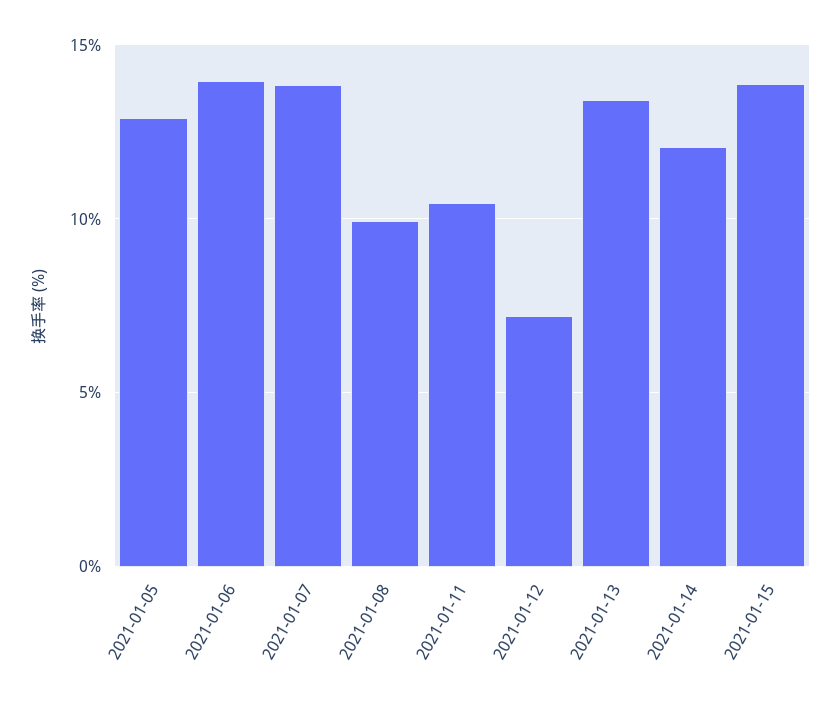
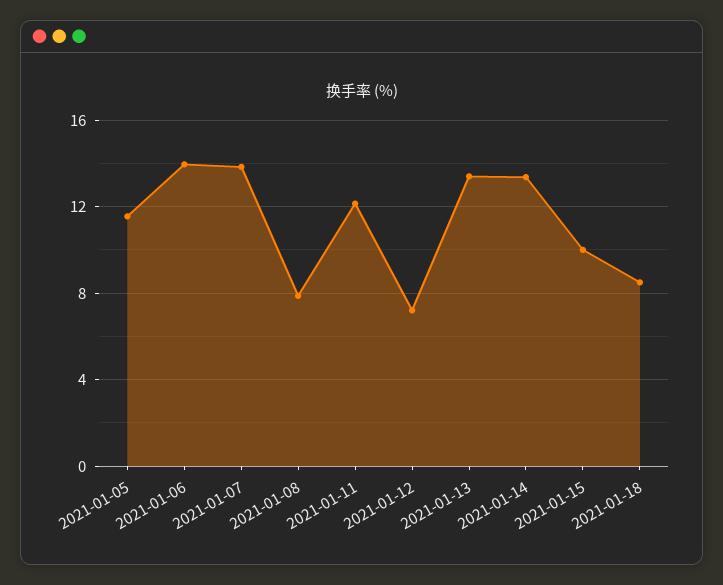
2021-01-05: 13 -> 11.5
2021-01-08: 10 -> 8
2021-01-11: 10.5 -> 12
2021-01-14: 12 -> 13.5
2021-01-15: 14 -> 10
2021-01-18: none -> 8.5

